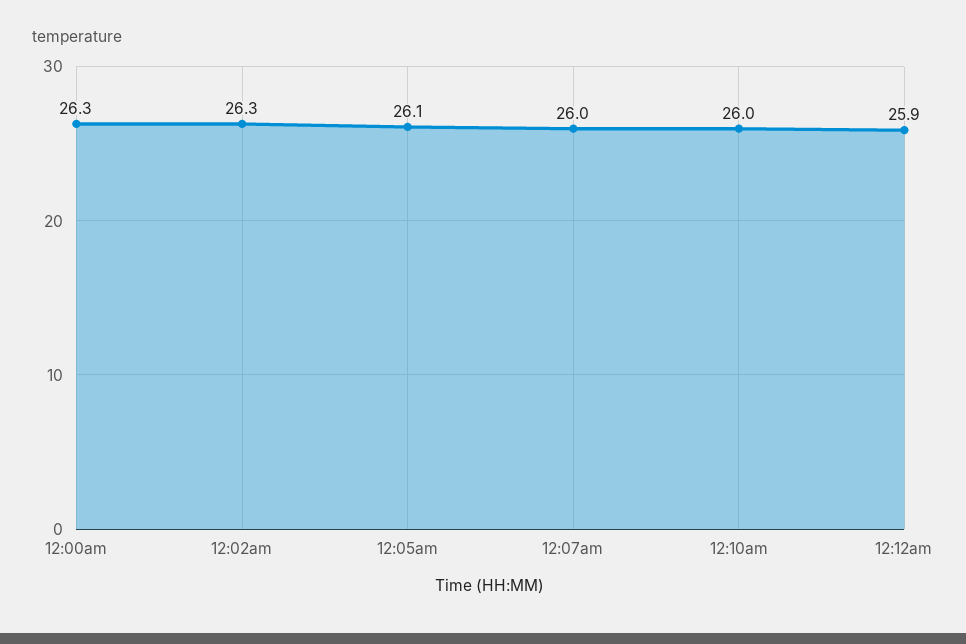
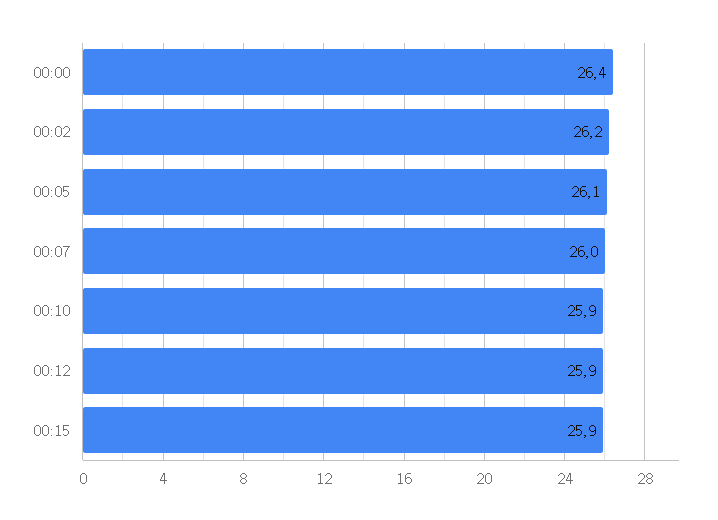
12:00am: 26.3 -> 26.4
12:02am: 26.3 -> 26.2
12:10am: 26 -> 25.9
00:15: none -> 25.9

